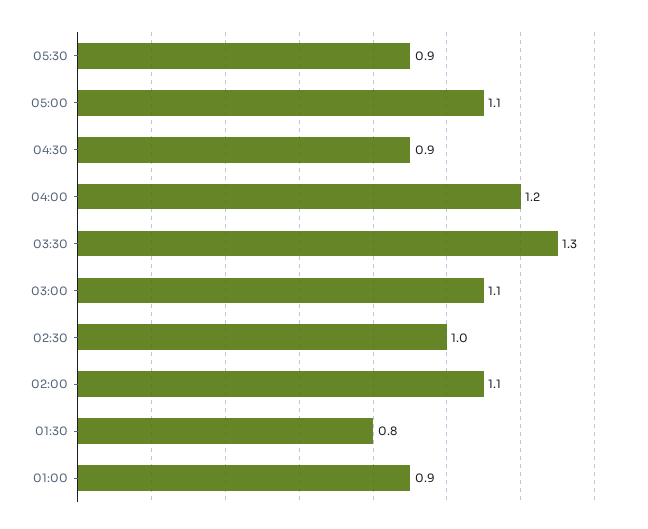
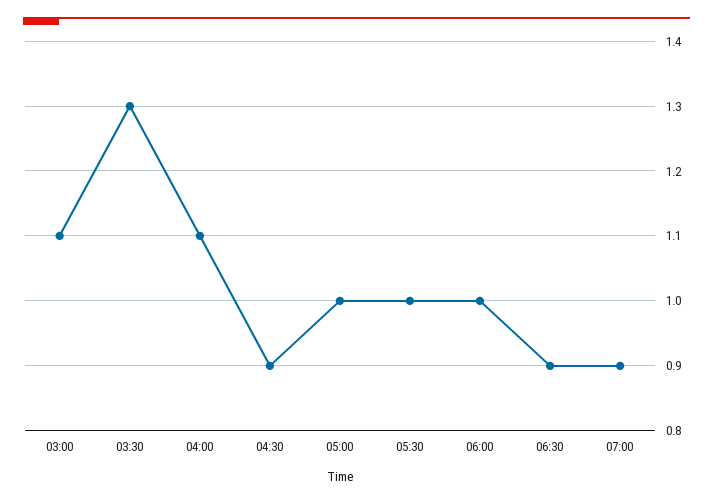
05:30: 0.9 -> 1
05:00: 1.1 -> 1
04:00: 1.2 -> 1.1
02:30: 1 -> none
02:00: 1.1 -> none
01:30: 0.8 -> none
01:00: 0.9 -> none
06:00: none -> 1
06:30: none -> 0.9
07:00: none -> 0.9

